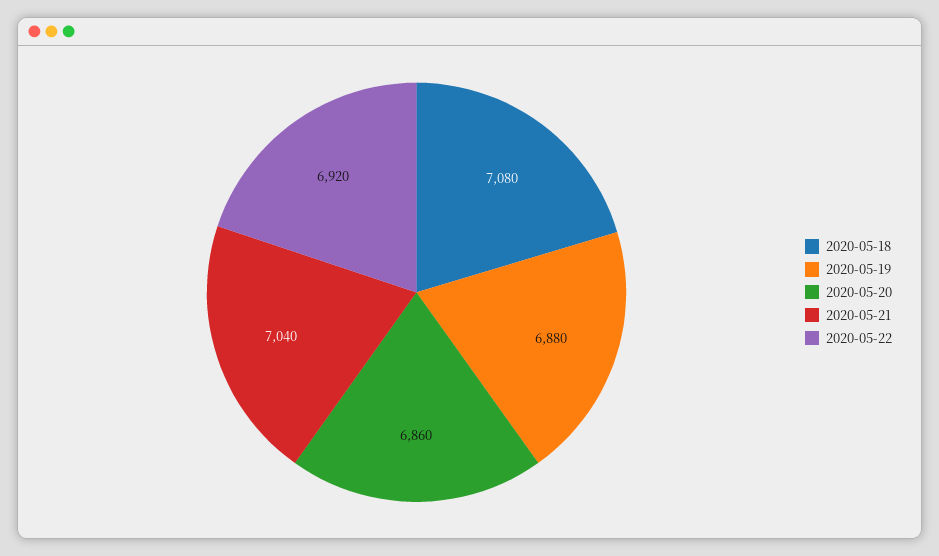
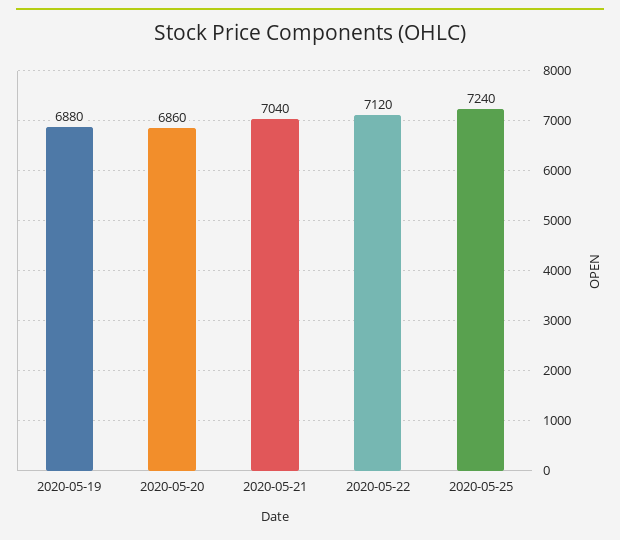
2020-05-18: 7080 -> none
2020-05-22: 6920 -> 7120
2020-05-25: none -> 7240

